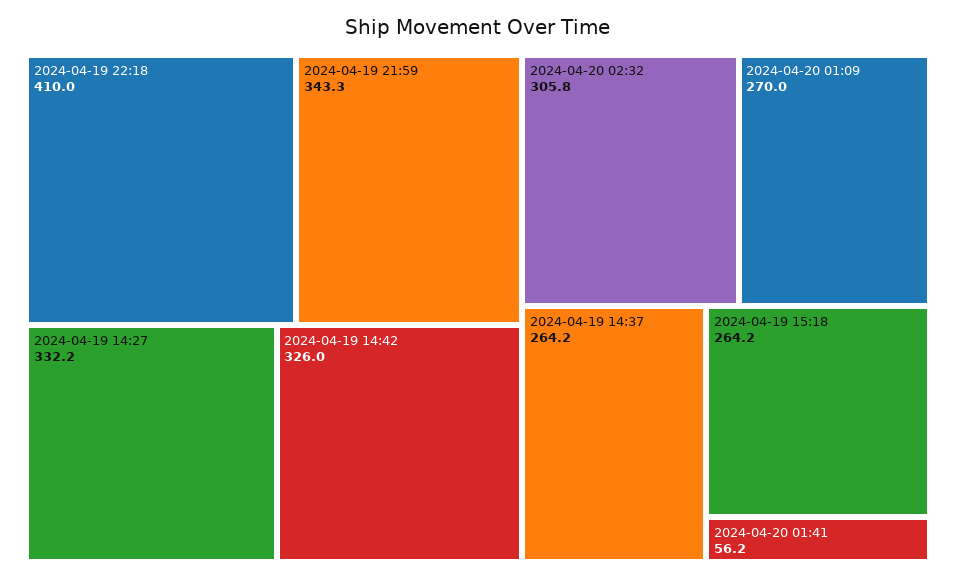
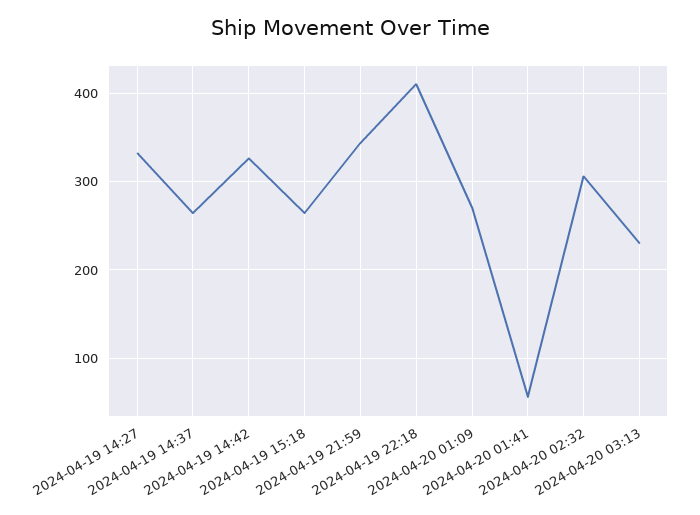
2024-04-20 03:13: none -> 230

